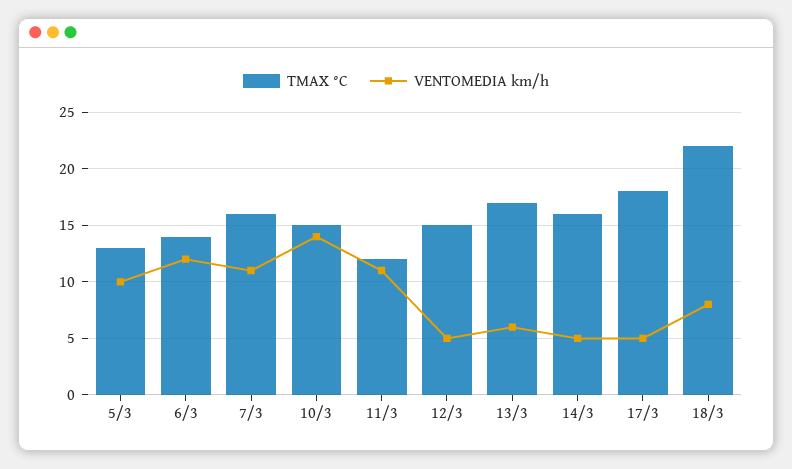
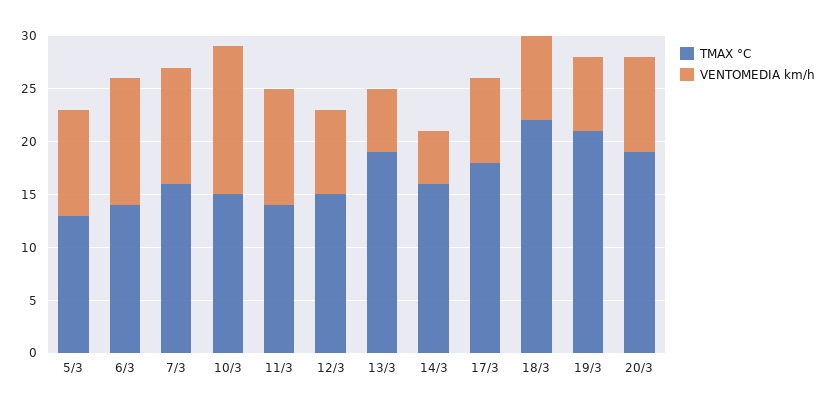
TMAX °C, 11/3: 12 -> 14
VENTOMEDIA km/h, 12/3: 5 -> 8
TMAX °C, 13/3: 17 -> 19
VENTOMEDIA km/h, 17/3: 5 -> 8
TMAX °C, 19/3: none -> 21
VENTOMEDIA km/h, 19/3: none -> 7
TMAX °C, 20/3: none -> 19
VENTOMEDIA km/h, 20/3: none -> 9

